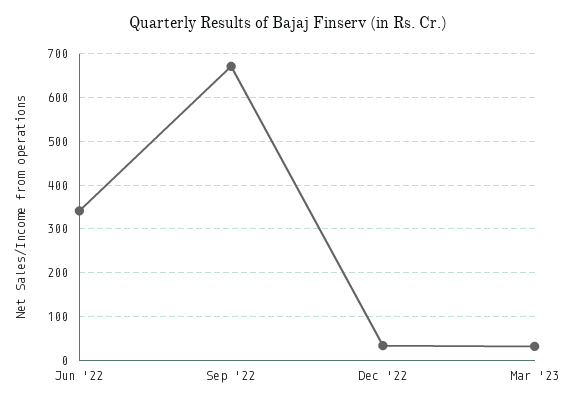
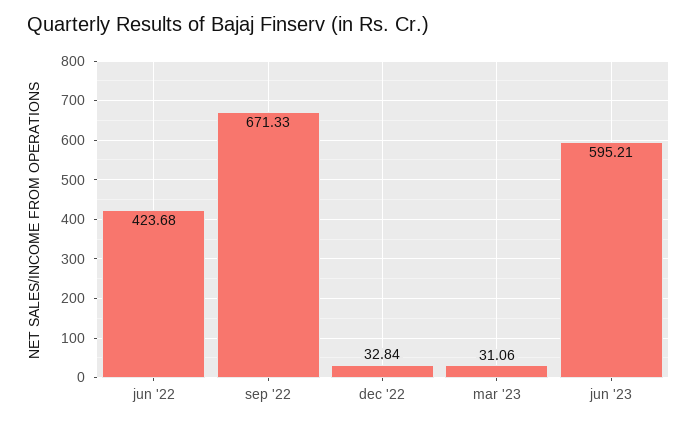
Jun '22: 340 -> 423.68
jun '23: none -> 595.21

